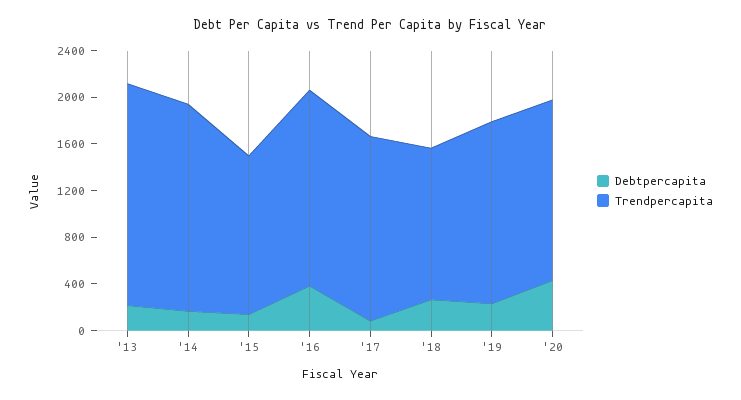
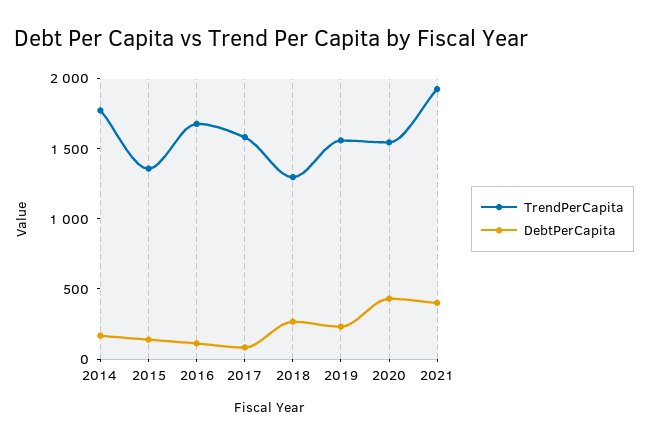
Debtpercapita, '13: 200 -> none
Trendpercapita, '13: 1900 -> none
Debtpercapita, '16: 400 -> 100
Trendpercapita, 2021: none -> 1900
Debtpercapita, 2021: none -> 400

